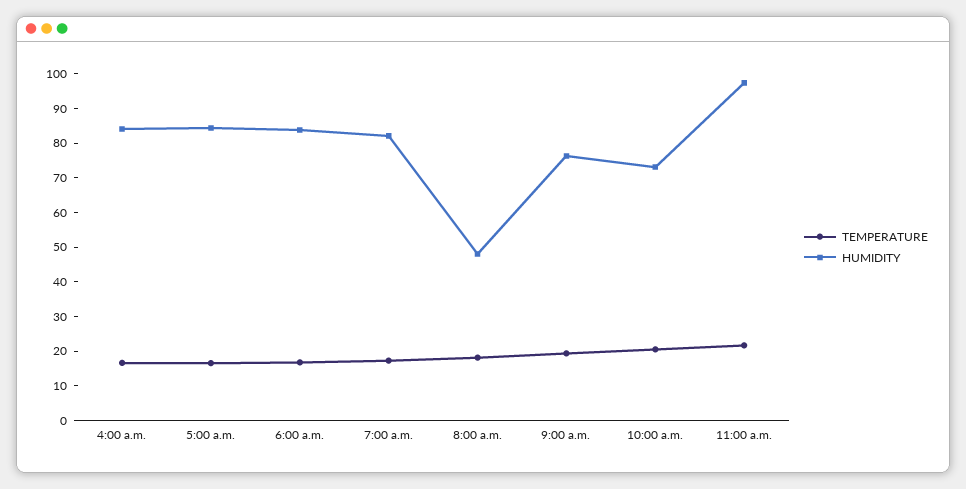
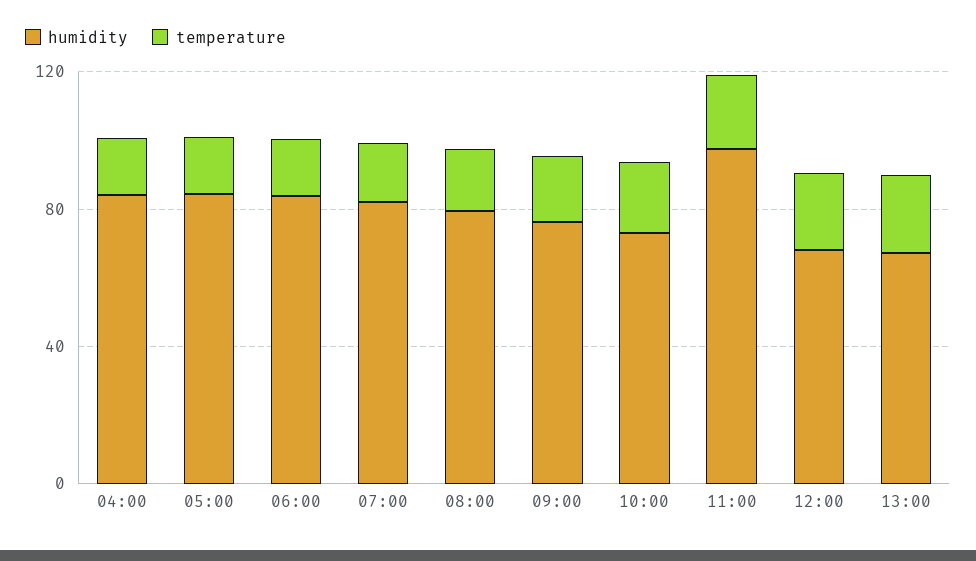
HUMIDITY, 8:00 a.m.: 47.5 -> 80
HUMIDITY, 12:00: none -> 70
TEMPERATURE, 12:00: none -> 20
HUMIDITY, 13:00: none -> 70
TEMPERATURE, 13:00: none -> 20

